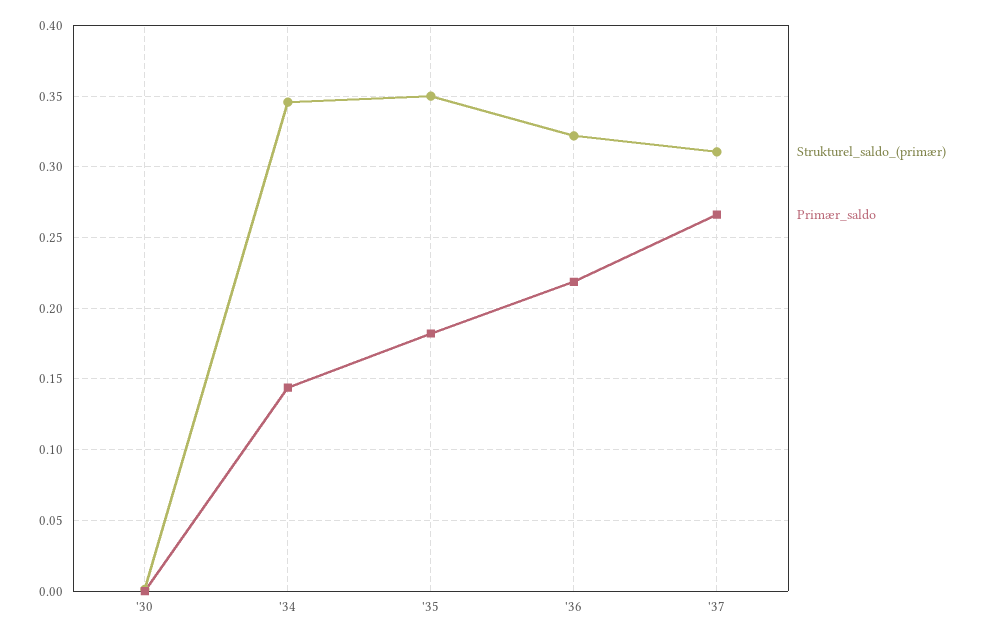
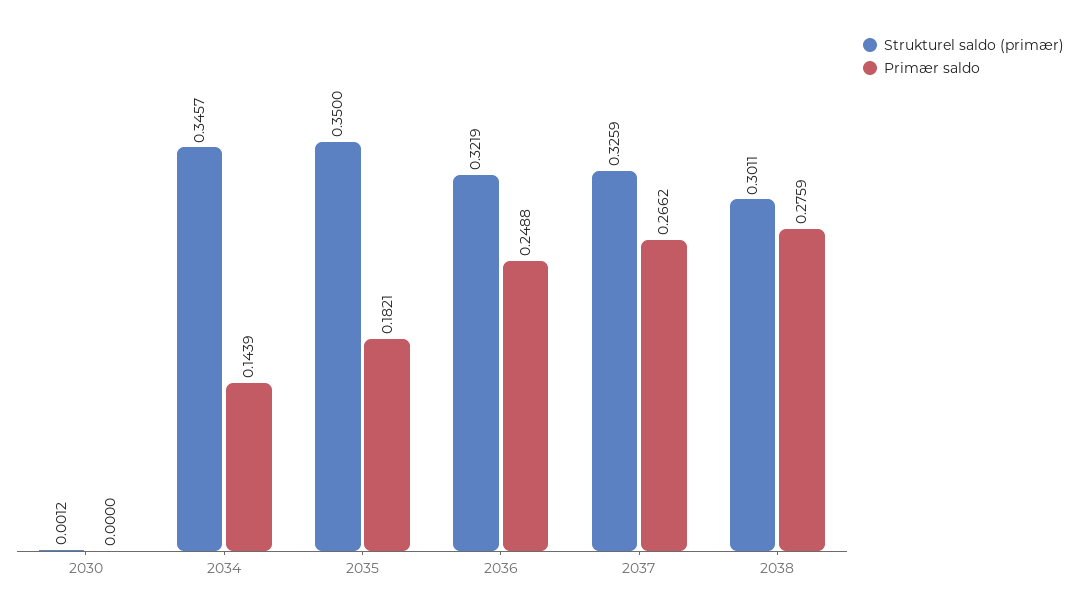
Primær_saldo, '36: 0.22 -> 0.2488
Strukturel_saldo_(primær), '37: 0.31 -> 0.3259
Strukturel_saldo_(primær), 2038: none -> 0.3011
Primær_saldo, 2038: none -> 0.2759

